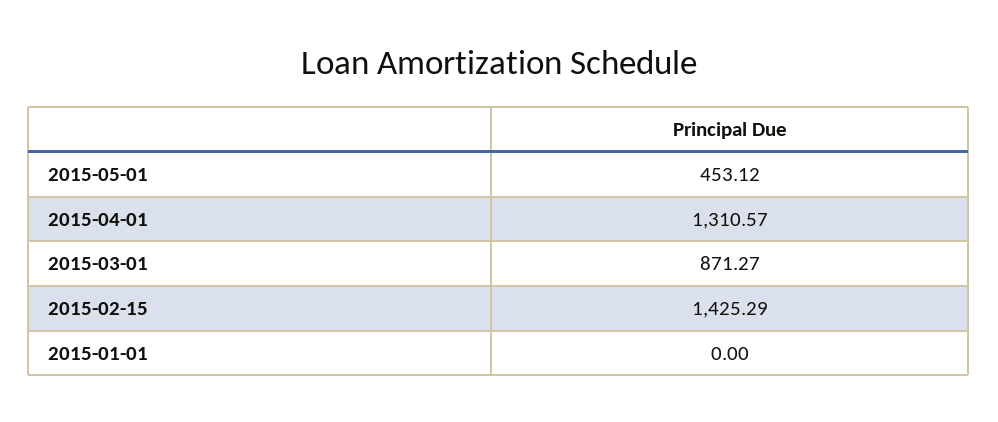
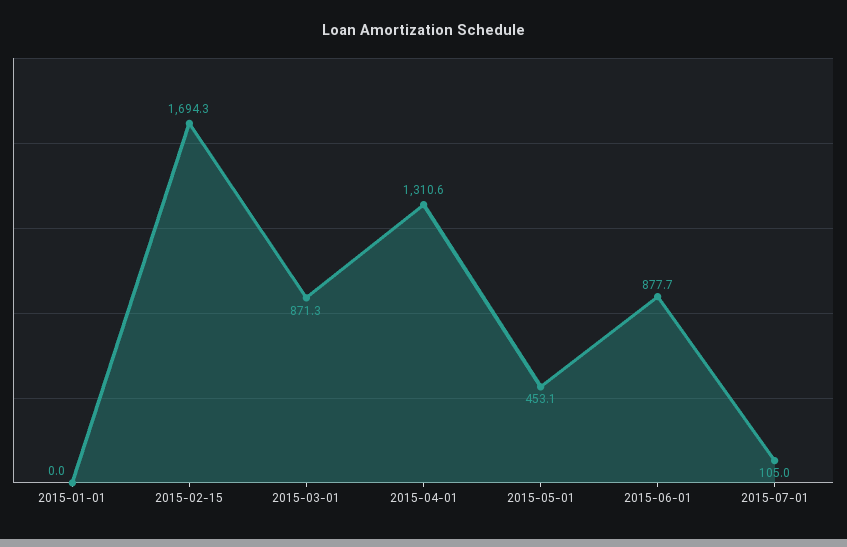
2015-02-15: 1425.29 -> 1694.3
2015-06-01: none -> 877.7
2015-07-01: none -> 105

